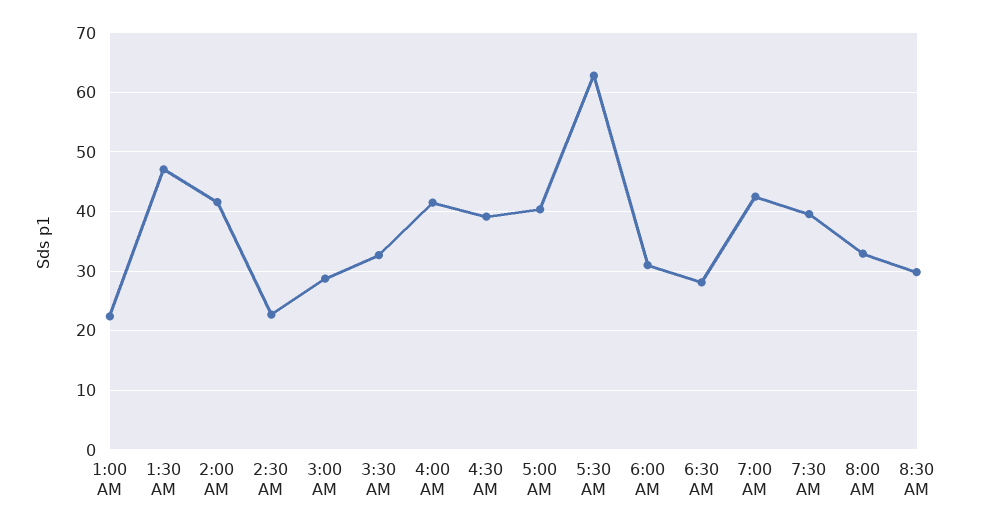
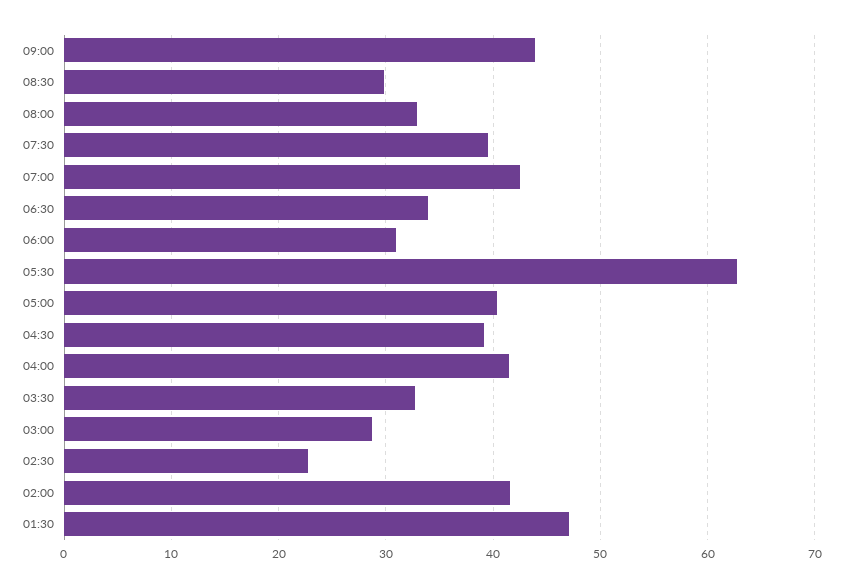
1:00 AM: 22 -> none
6:30 AM: 28 -> 34
09:00: none -> 44

